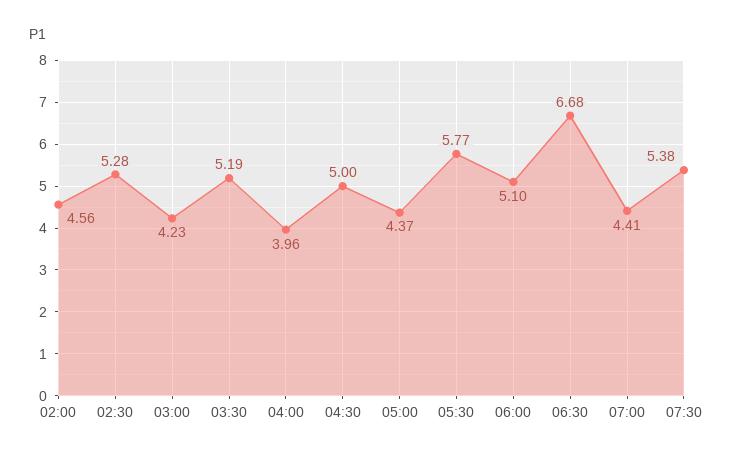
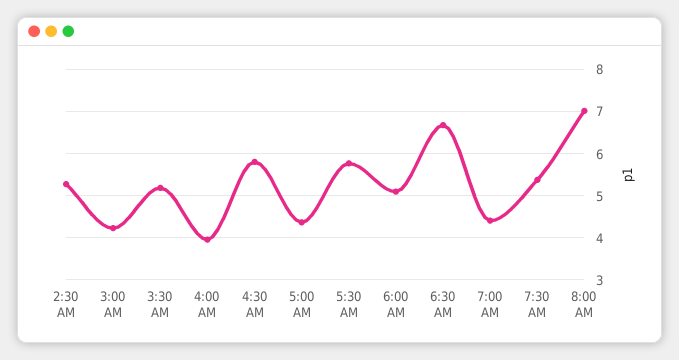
02:00: 4.56 -> none
04:30: 5 -> 5.8
8:00 AM: none -> 7

